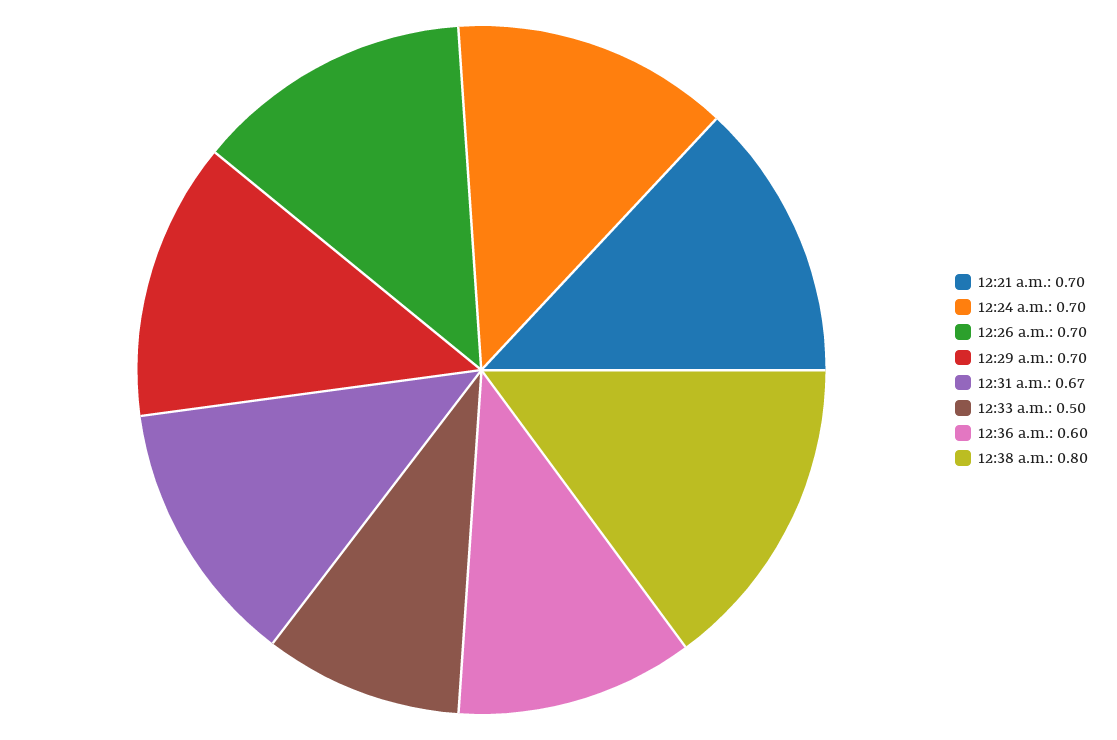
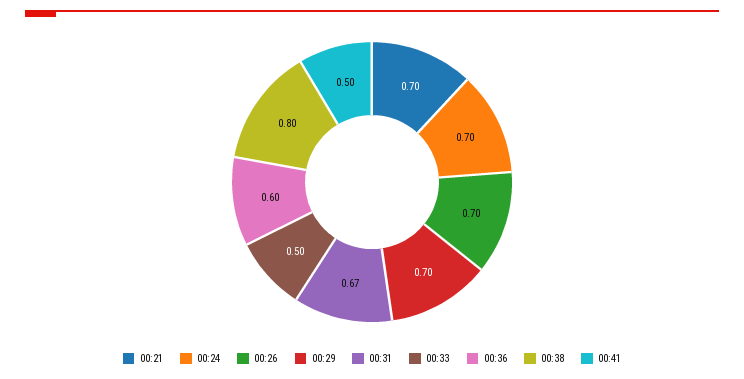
00:41: none -> 0.5

